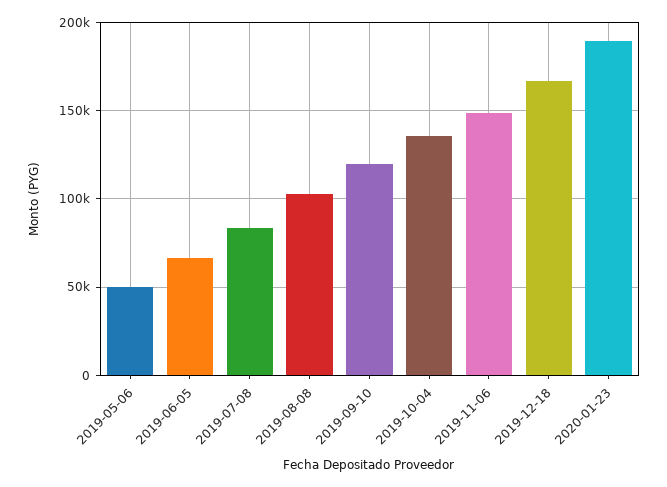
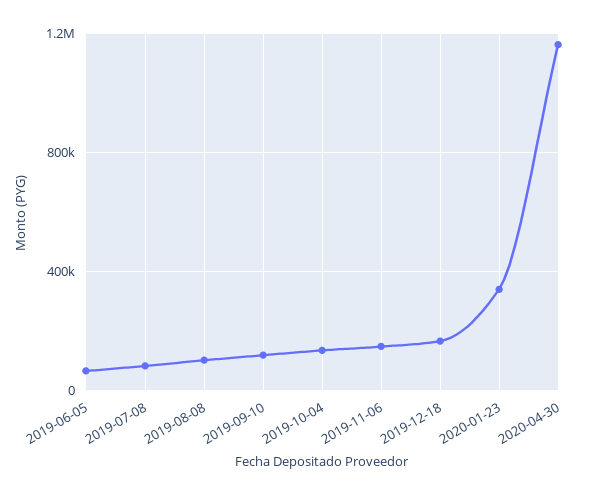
2019-05-06: 50000 -> none
2020-01-23: 190000 -> 350000
2020-04-30: none -> 1150000

